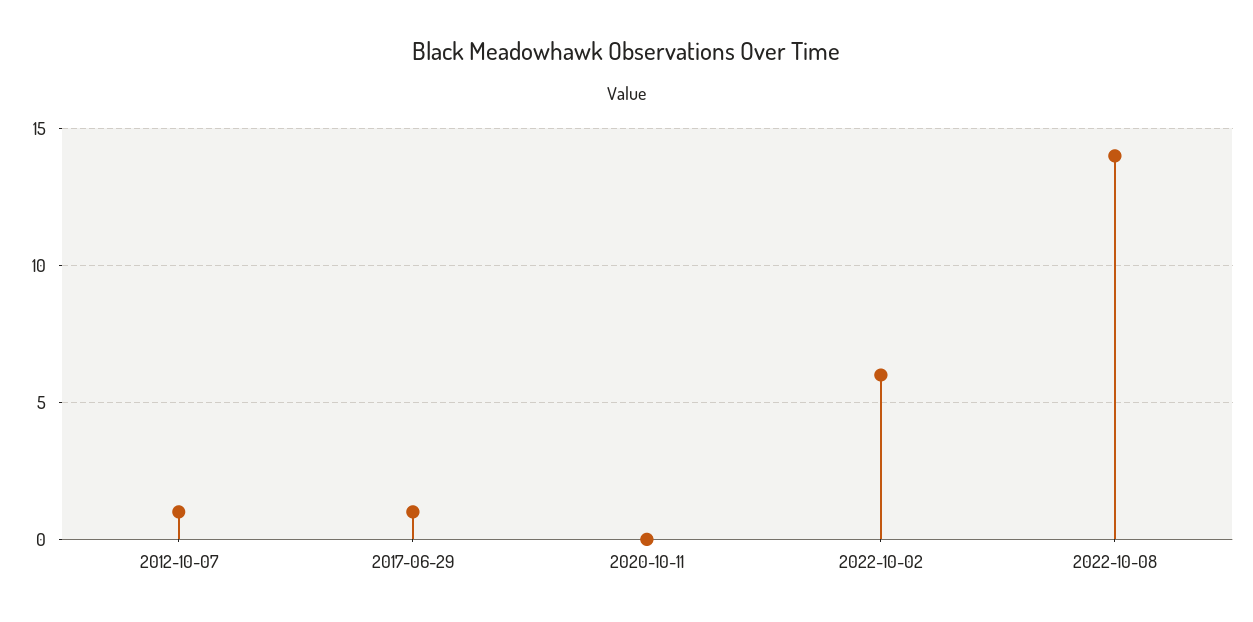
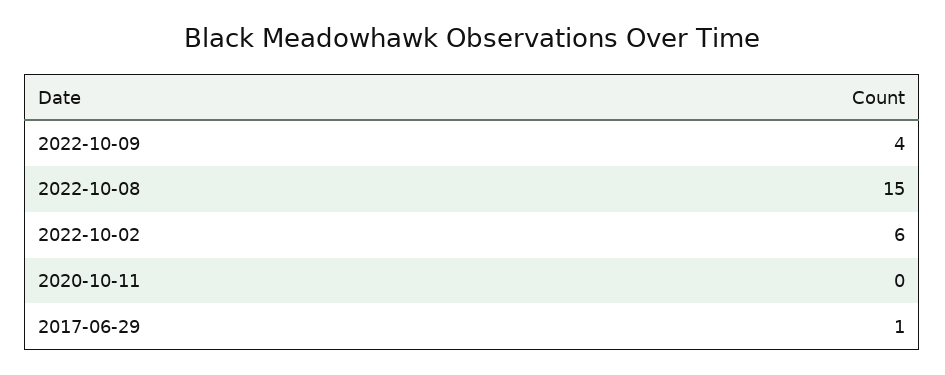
2012-10-07: 1 -> none
2022-10-08: 14 -> 15
2022-10-09: none -> 4

